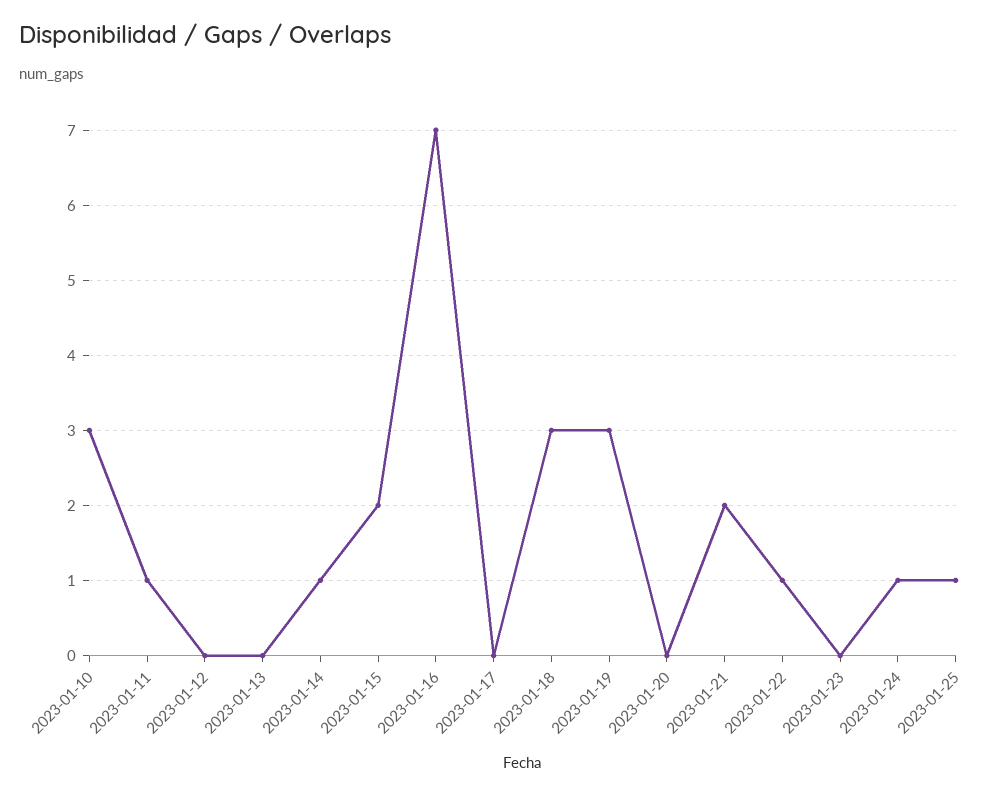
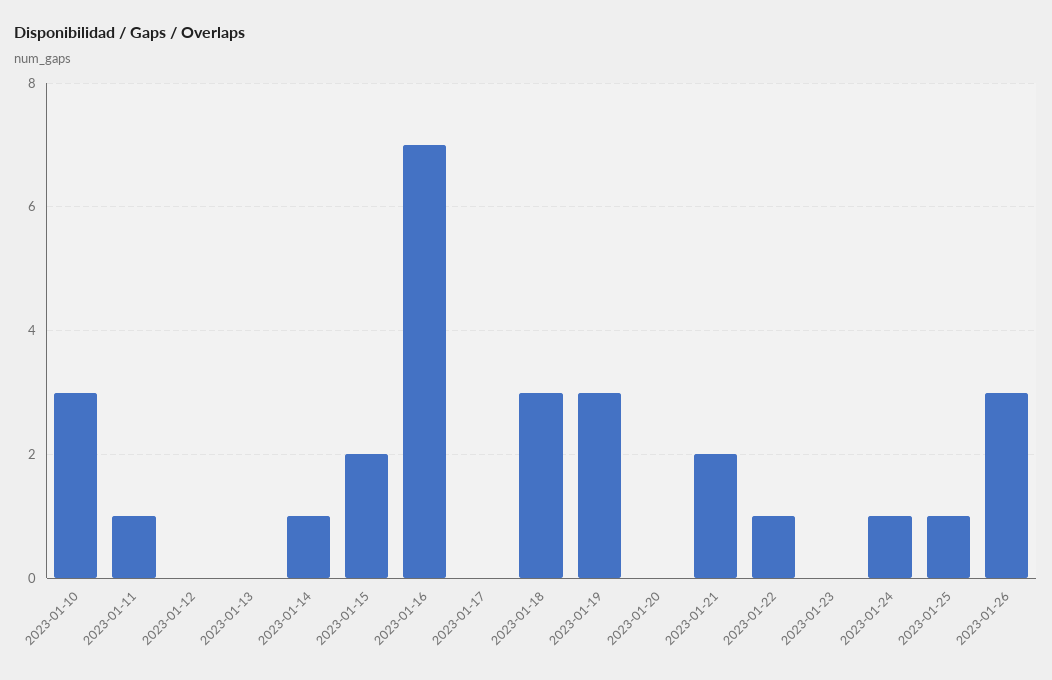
2023-01-26: none -> 3

